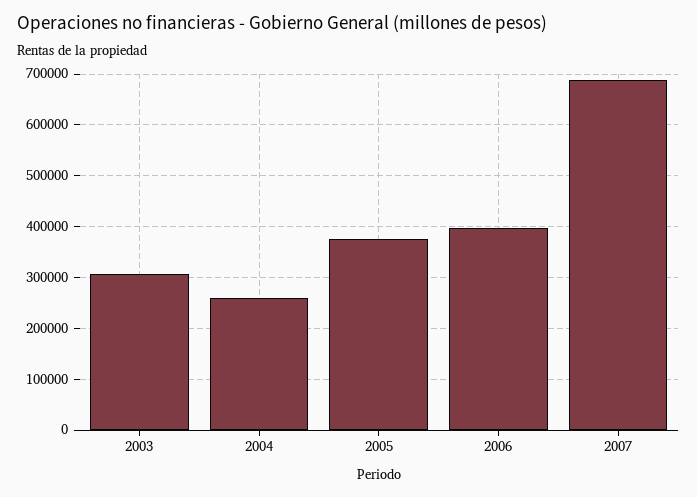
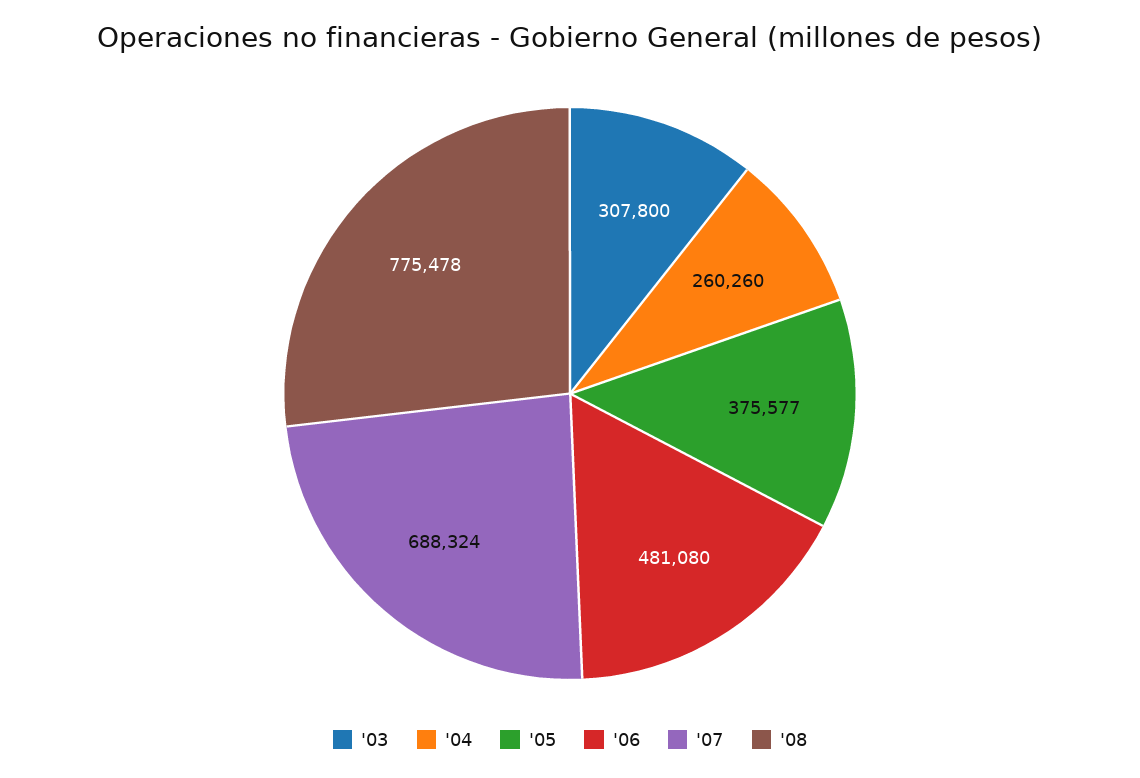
2006: 400000 -> 481080
'08: none -> 775478

